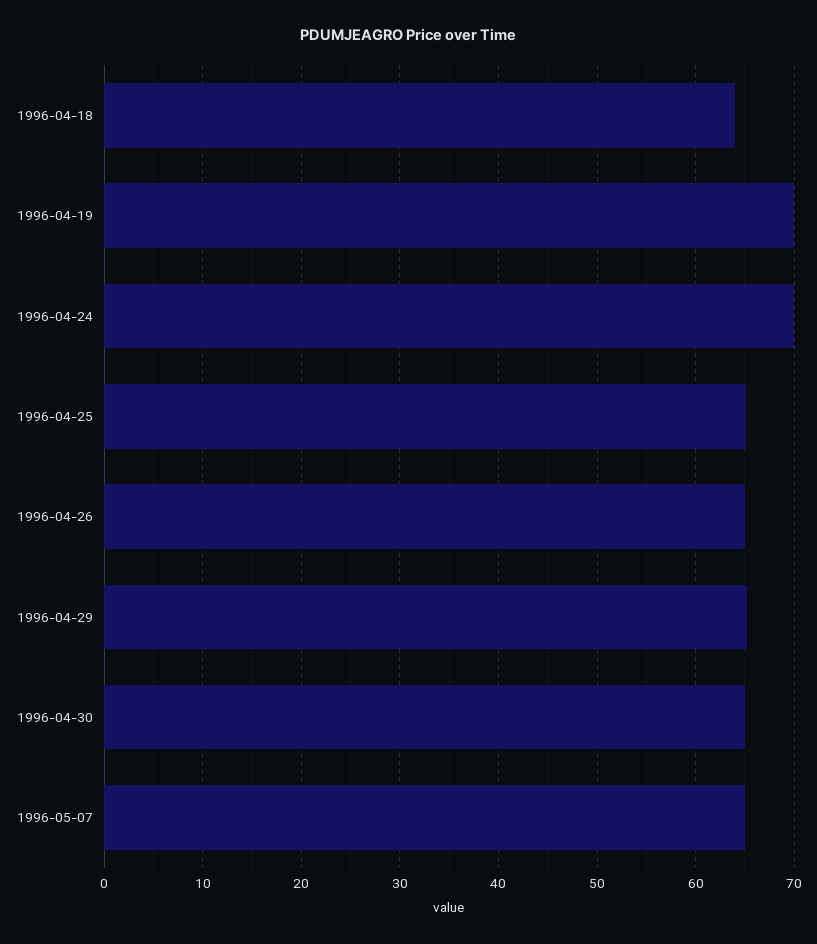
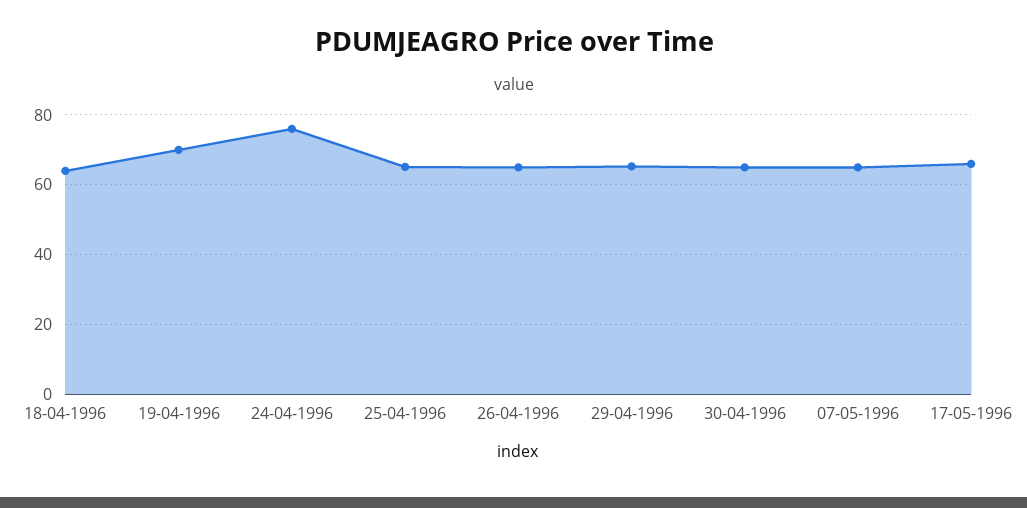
1996-04-24: 70 -> 76
17-05-1996: none -> 66

